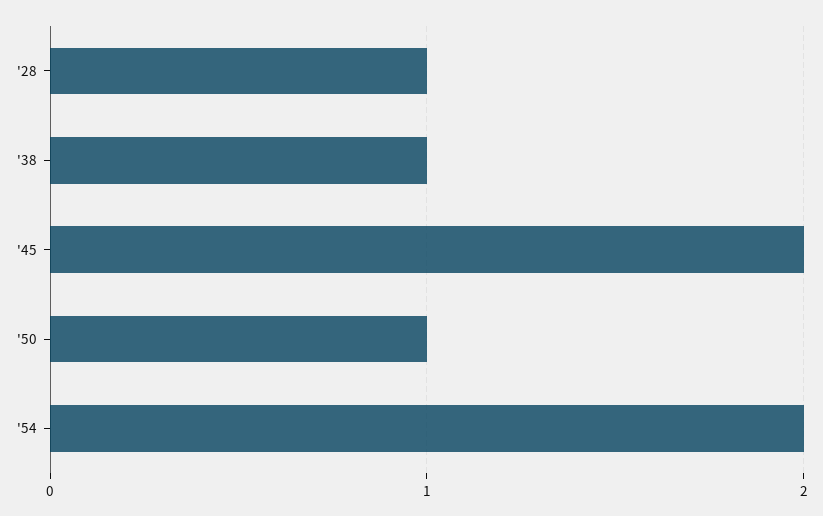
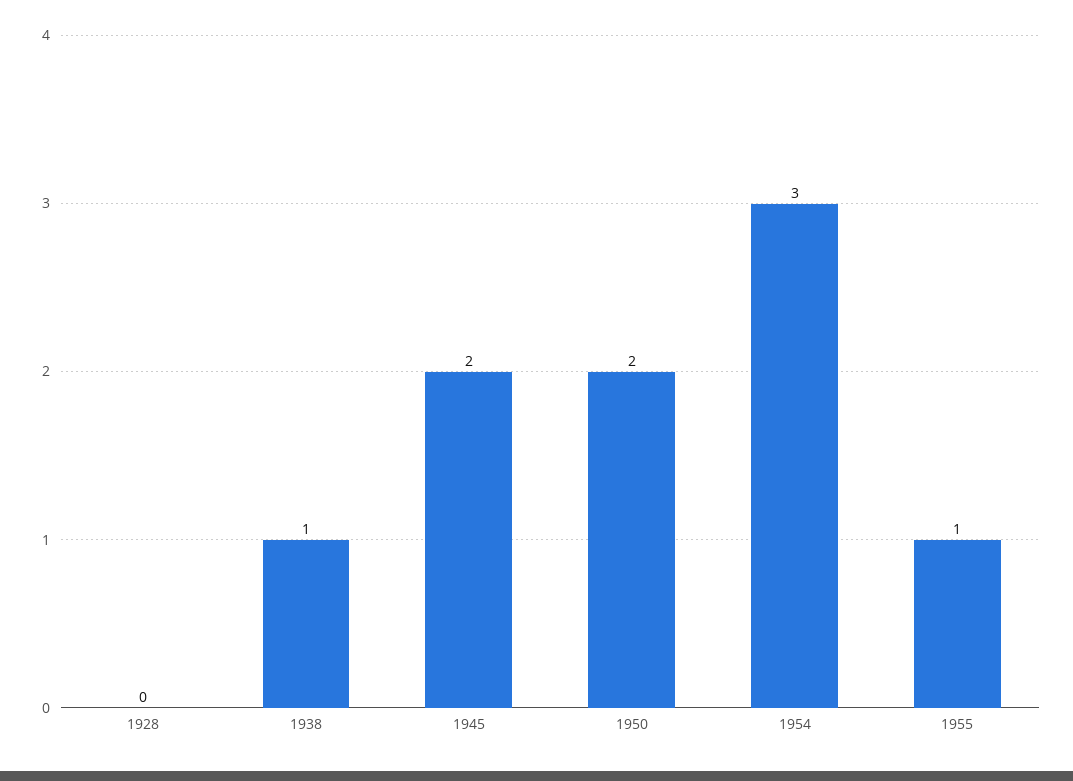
'28: 1 -> 0
'50: 1 -> 2
'54: 2 -> 3
1955: none -> 1

